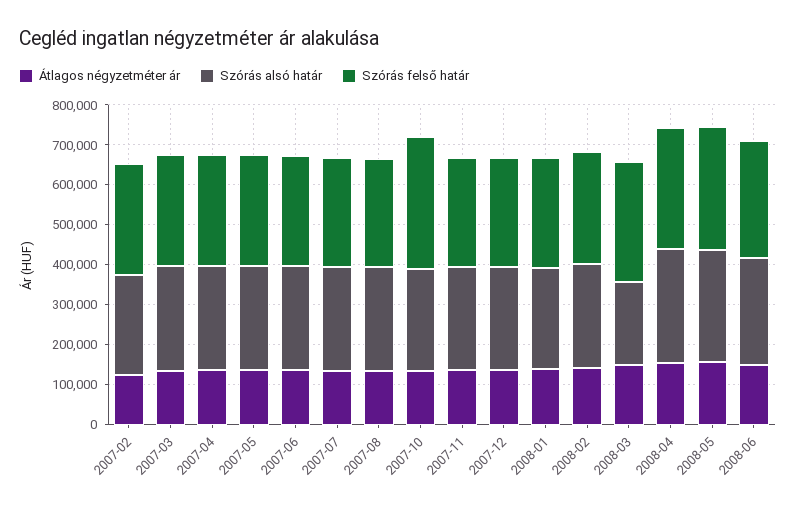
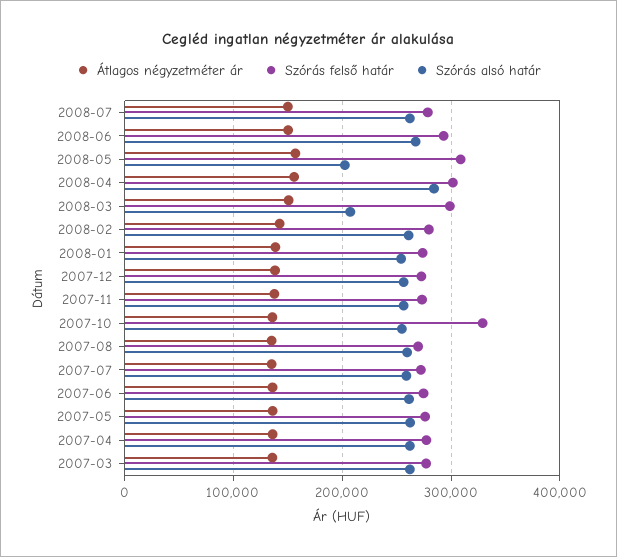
Átlagos négyzetméter ár, 2007-02: 125000 -> none
Szórás alsó határ, 2007-02: 250000 -> none
Szórás felső határ, 2007-02: 275000 -> none
Szórás alsó határ, 2008-05: 275000 -> 200000
Átlagos négyzetméter ár, 2008-07: none -> 150000
Szórás felső határ, 2008-07: none -> 280000
Szórás alsó határ, 2008-07: none -> 260000

